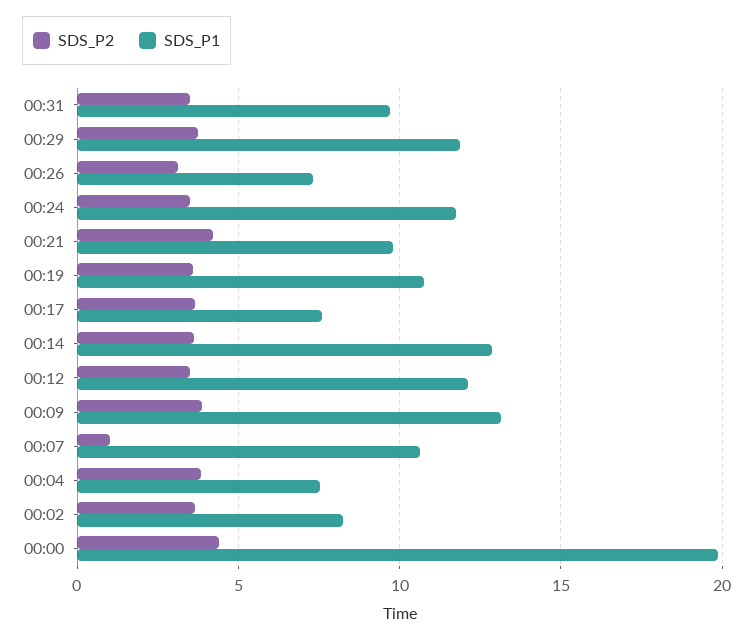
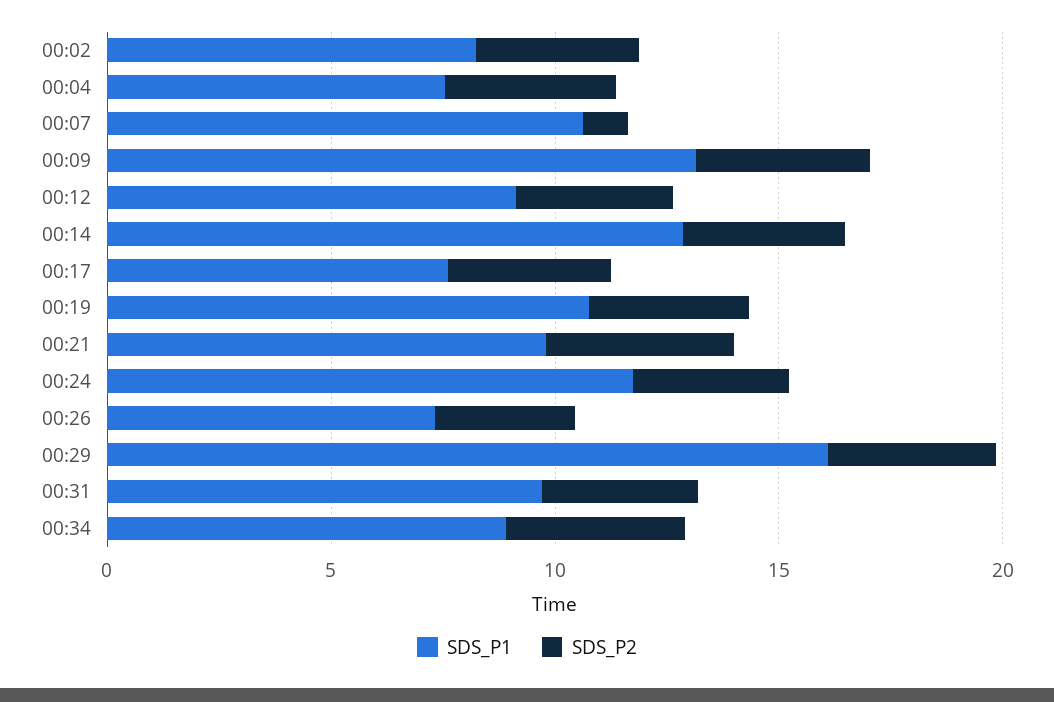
SDS_P1, 00:29: 12 -> 16
SDS_P1, 00:12: 12 -> 9
SDS_P2, 00:00: 4.5 -> none
SDS_P1, 00:00: 20 -> none
SDS_P1, 00:34: none -> 9
SDS_P2, 00:34: none -> 4

